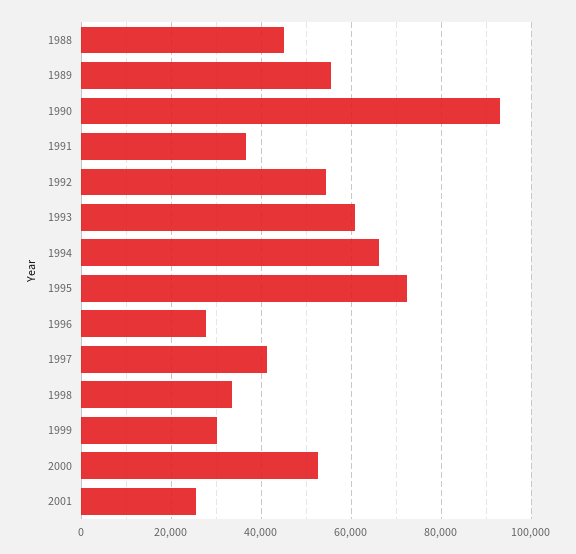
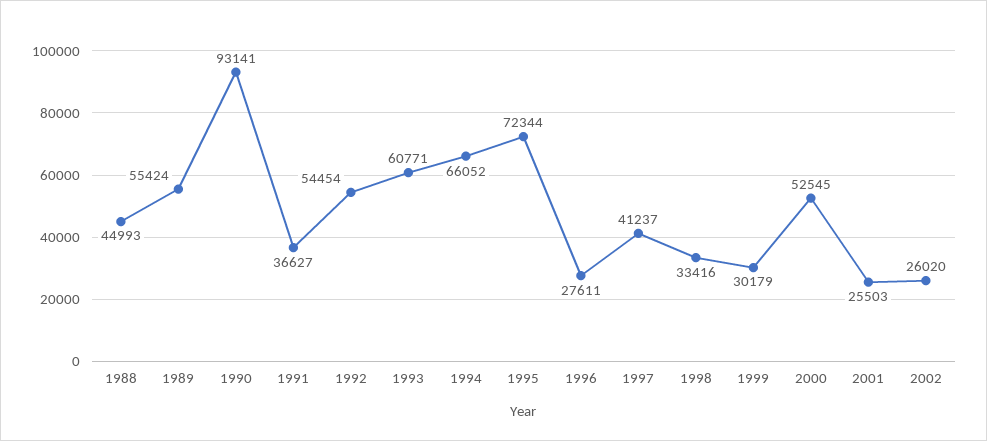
2002: none -> 26020

